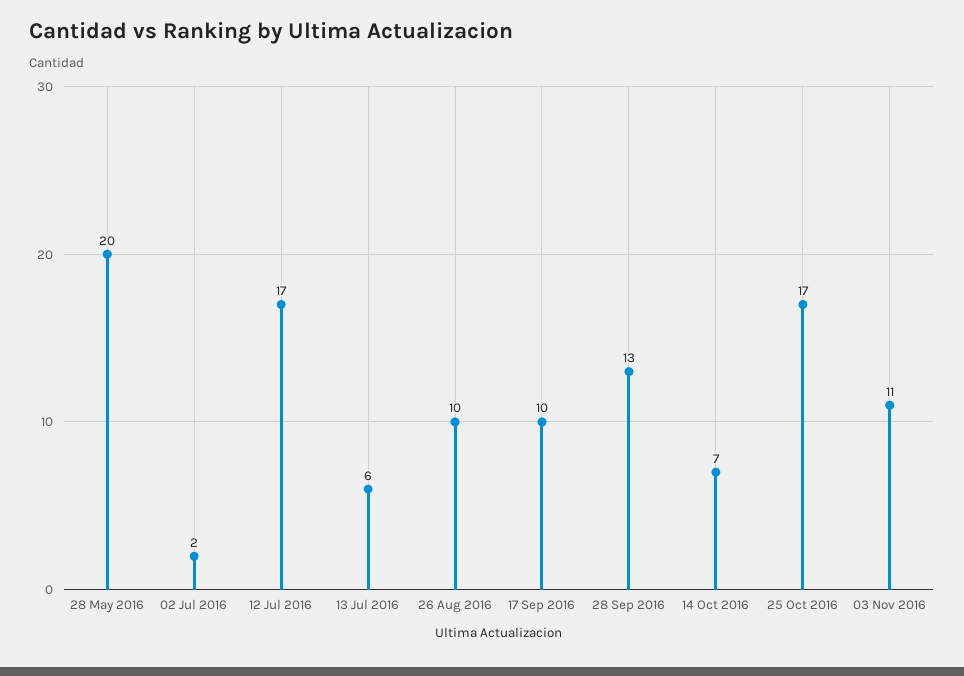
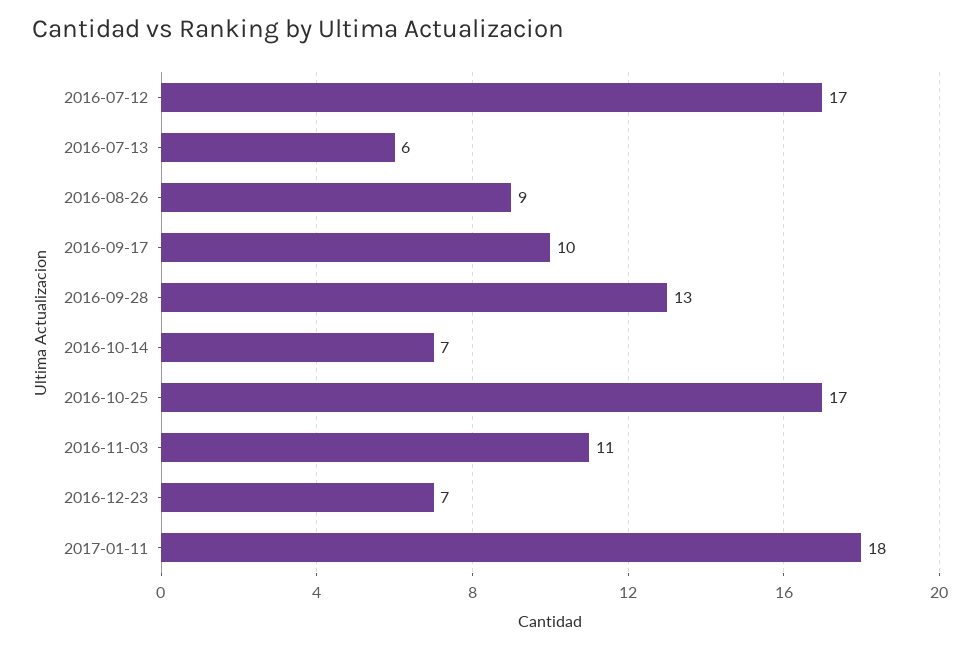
28 May 2016: 20 -> none
02 Jul 2016: 2 -> none
26 Aug 2016: 10 -> 9
2016-12-23: none -> 7
2017-01-11: none -> 18

